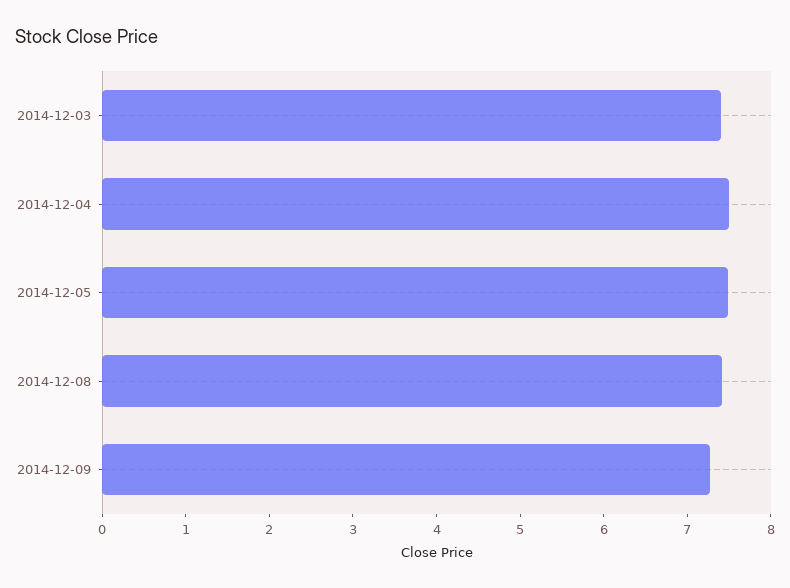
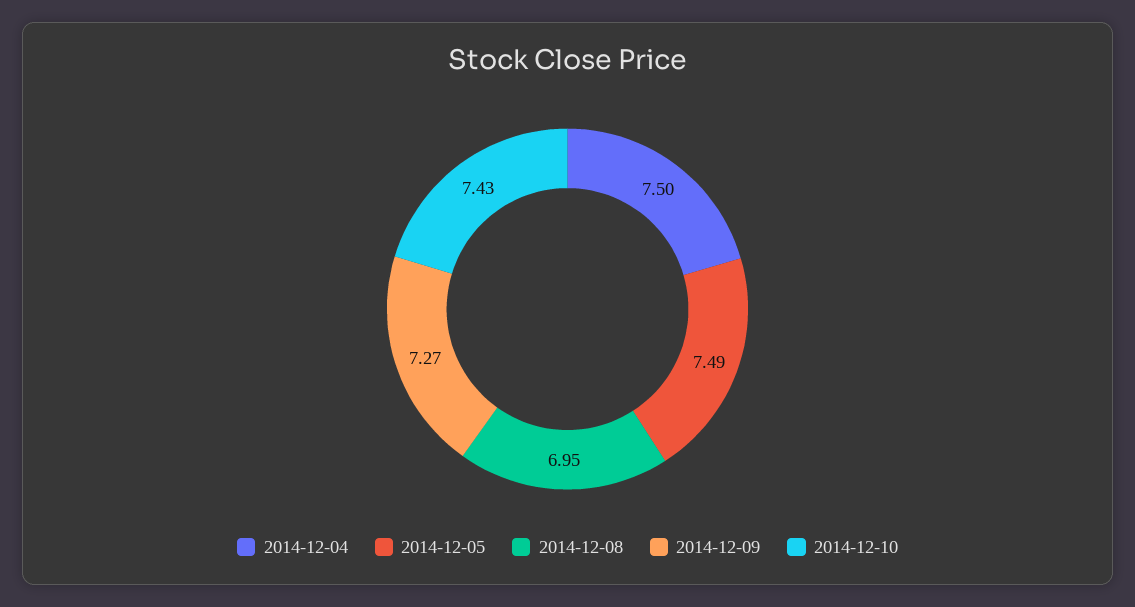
2014-12-03: 7.4 -> none
2014-12-08: 7.4 -> 6.95
2014-12-10: none -> 7.43

